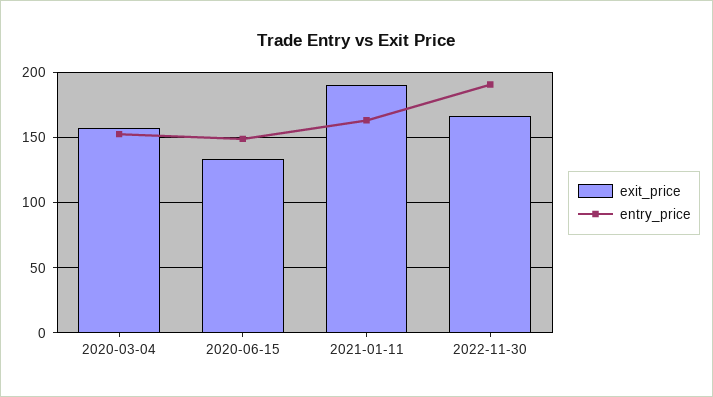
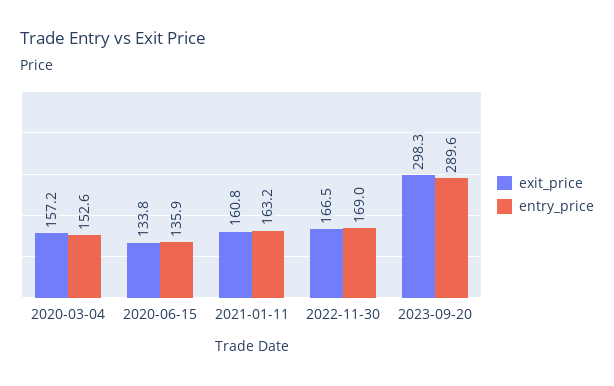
entry_price, 2020-06-15: 150 -> 135.9
exit_price, 2021-01-11: 190 -> 160.8
entry_price, 2022-11-30: 190 -> 169
exit_price, 2023-09-20: none -> 298.3
entry_price, 2023-09-20: none -> 289.6

